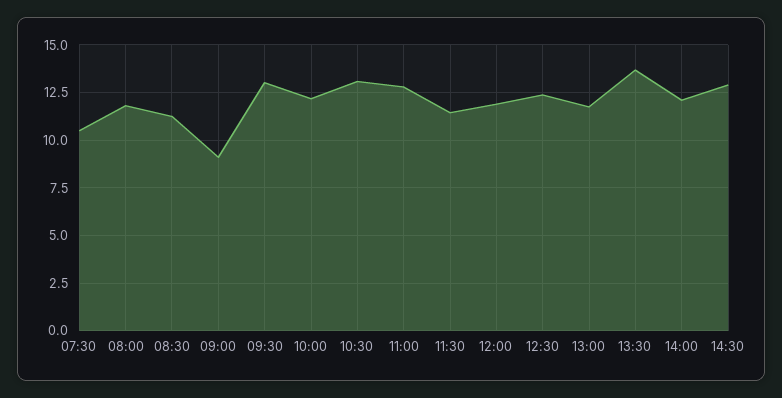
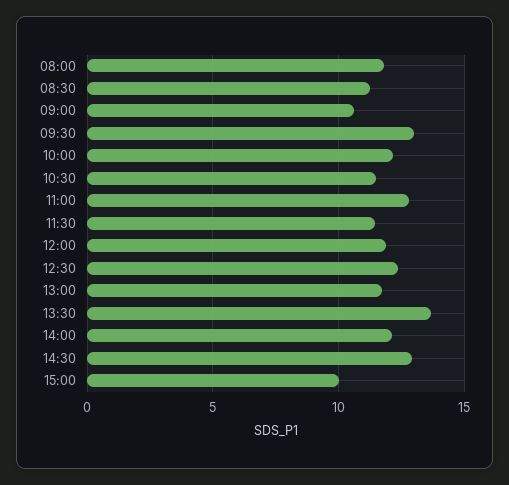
07:30: 10.5 -> none
09:00: 9 -> 10.5
10:30: 13 -> 11.5
15:00: none -> 10

